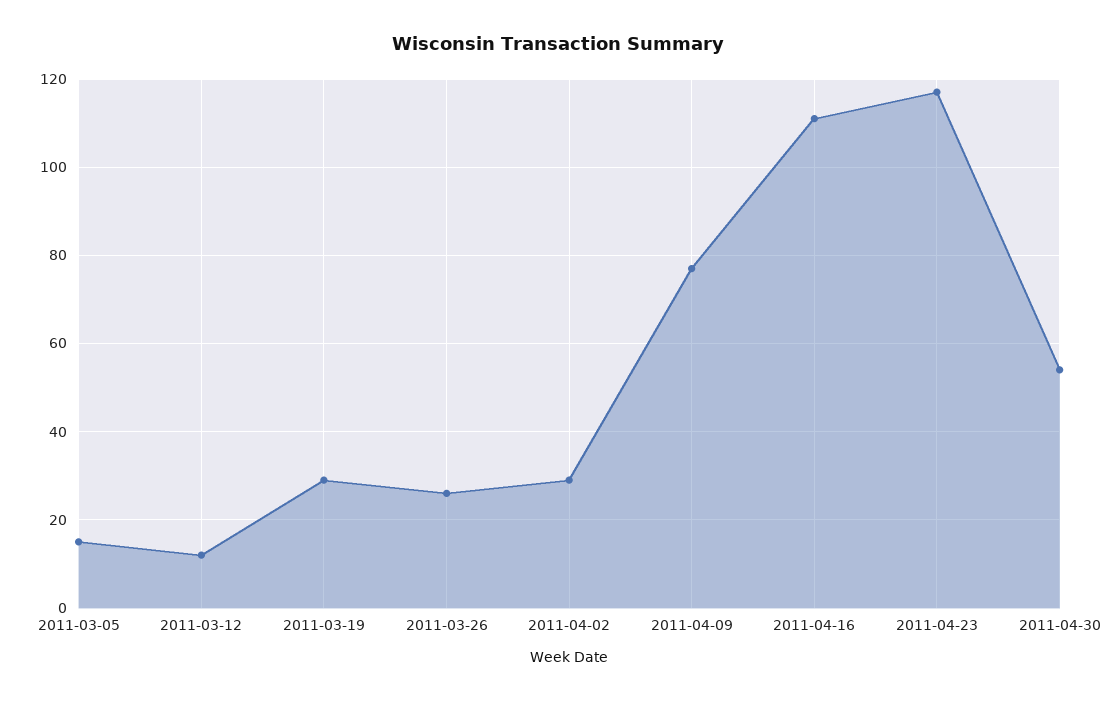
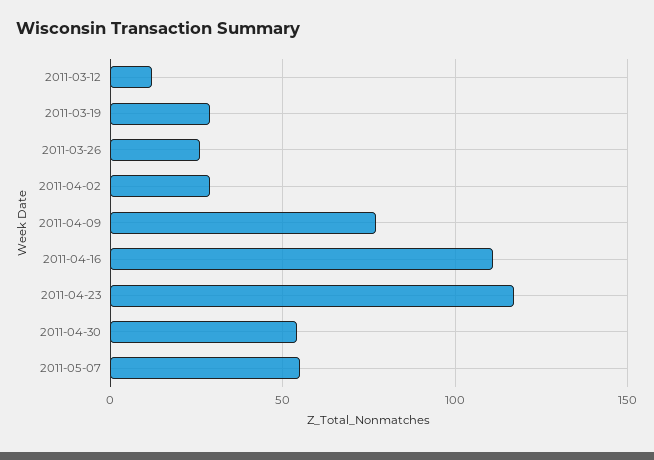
2011-03-05: 15 -> none
2011-05-07: none -> 55

